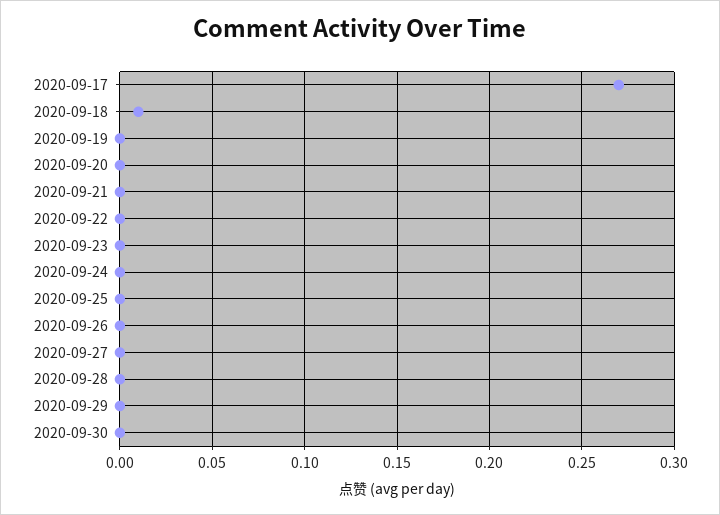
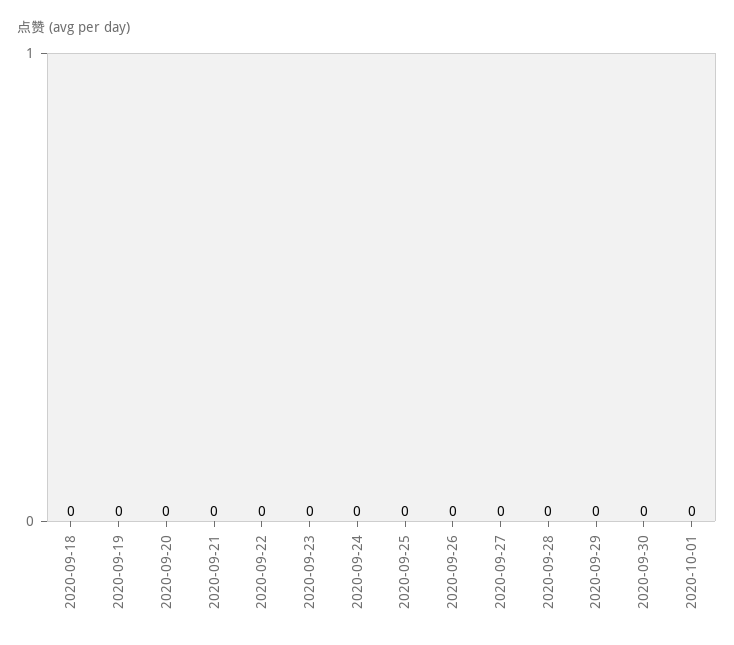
2020-09-17: 0.27 -> none
2020-09-18: 0.01 -> 0
2020-10-01: none -> 0

